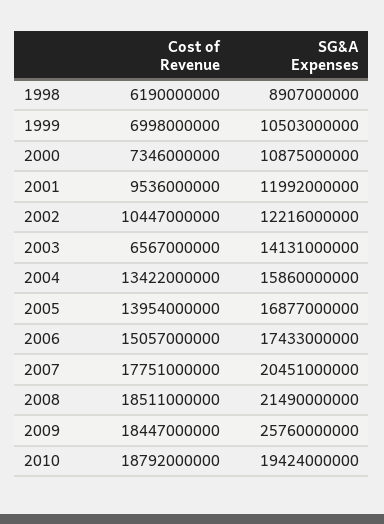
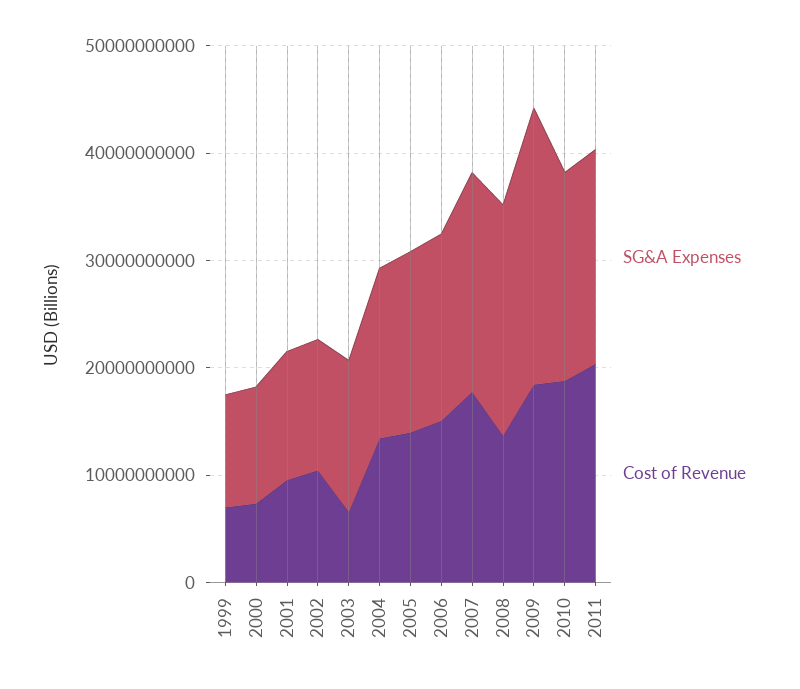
Cost of Revenue, 1998: 6190000000 -> none
SG&A Expenses, 1998: 8907000000 -> none
Cost of Revenue, 2008: 18511000000 -> 14000000000
SG&A Expenses, 2011: none -> 20000000000
Cost of Revenue, 2011: none -> 20000000000

